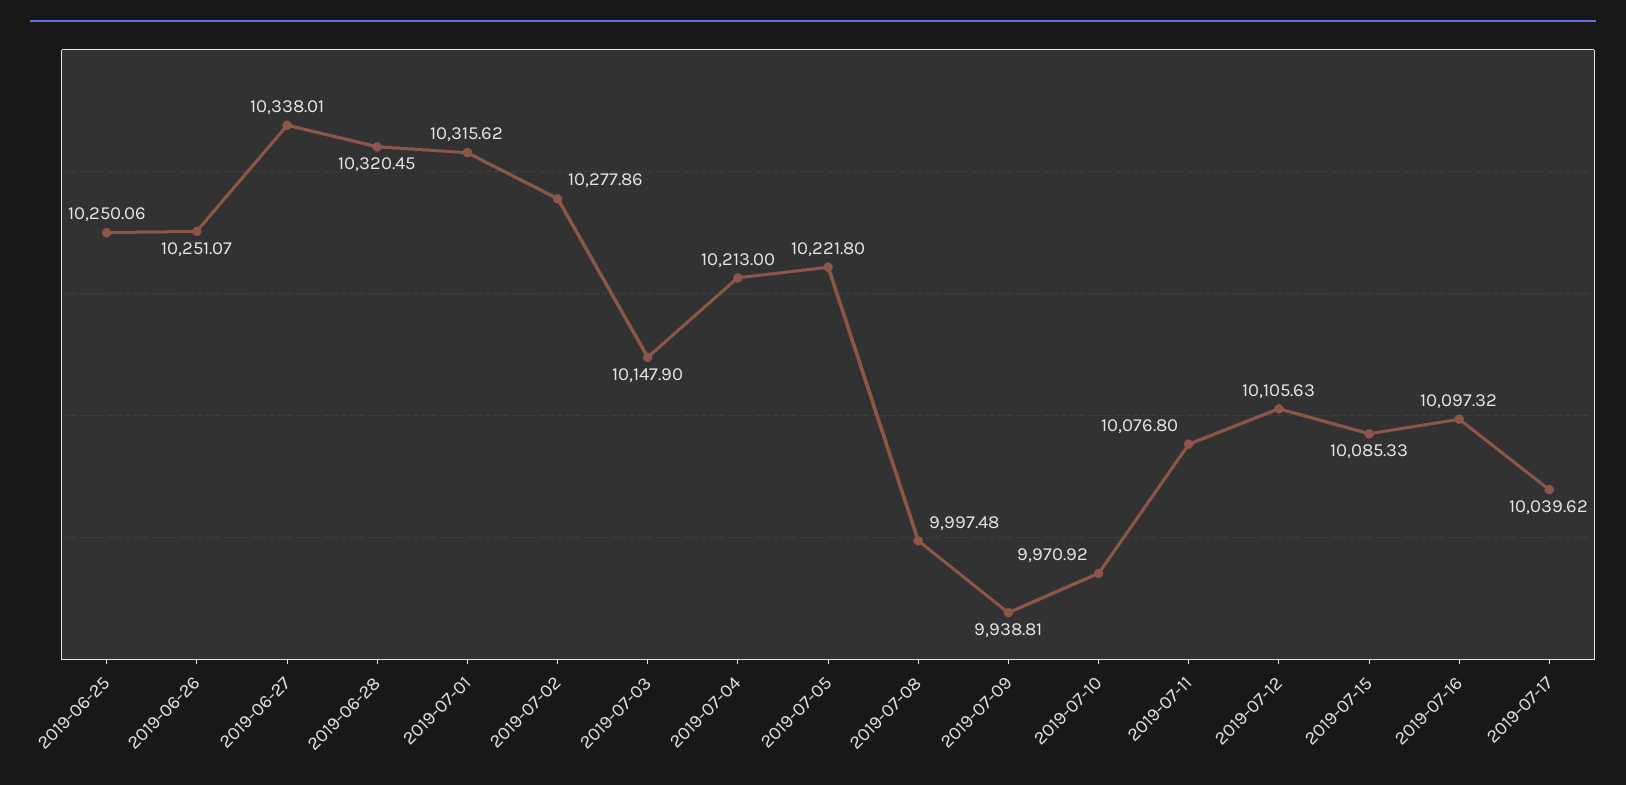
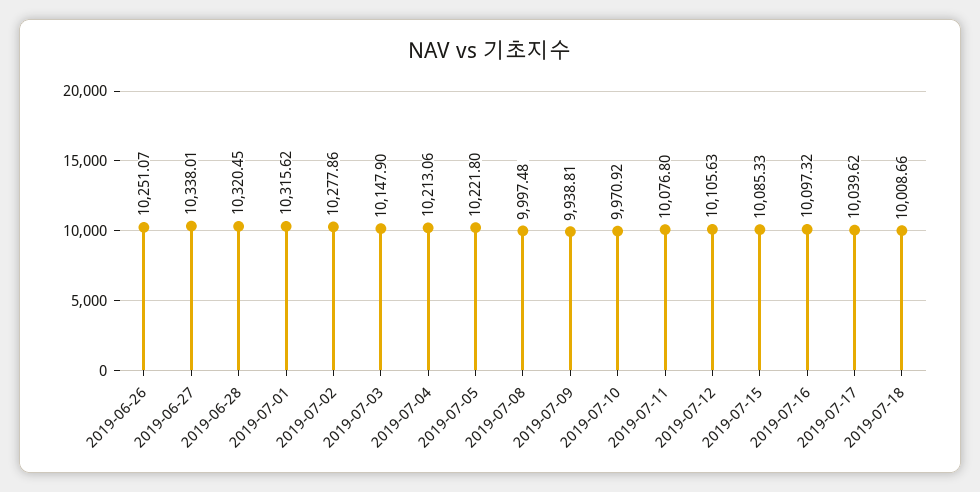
2019-06-25: 10250.06 -> none
2019-07-04: 10213 -> 10213.06
2019-07-18: none -> 10008.66

